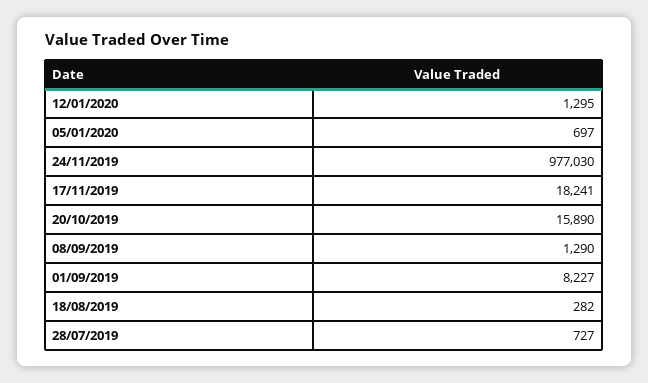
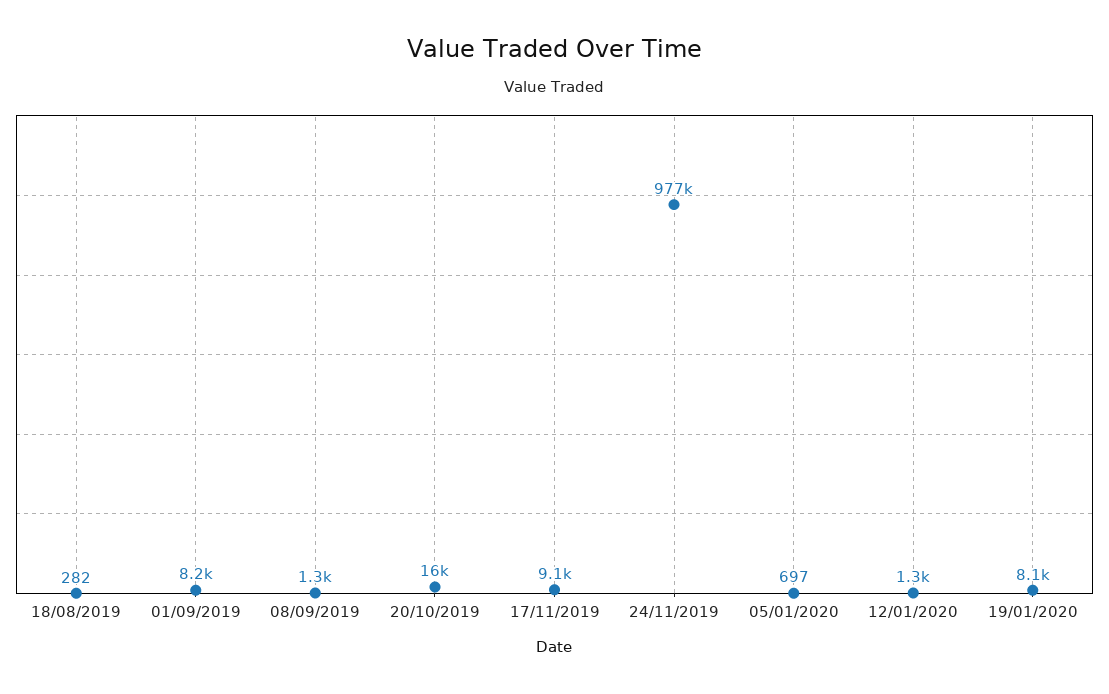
17/11/2019: 18241 -> 9100
28/07/2019: 727 -> none
19/01/2020: none -> 8100

